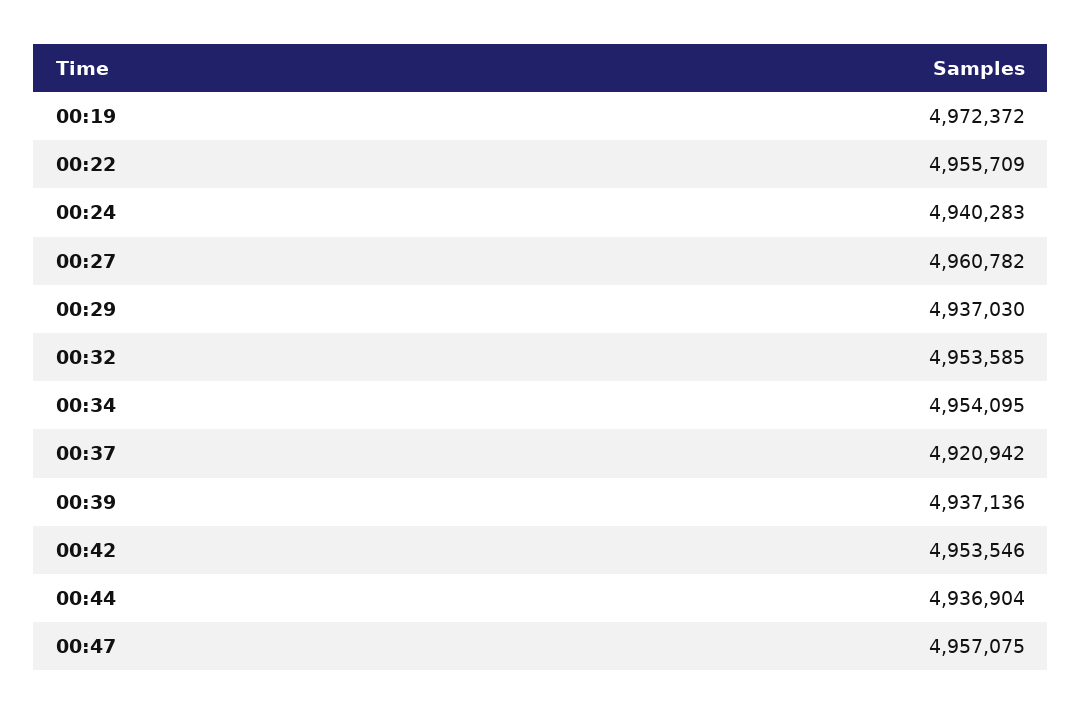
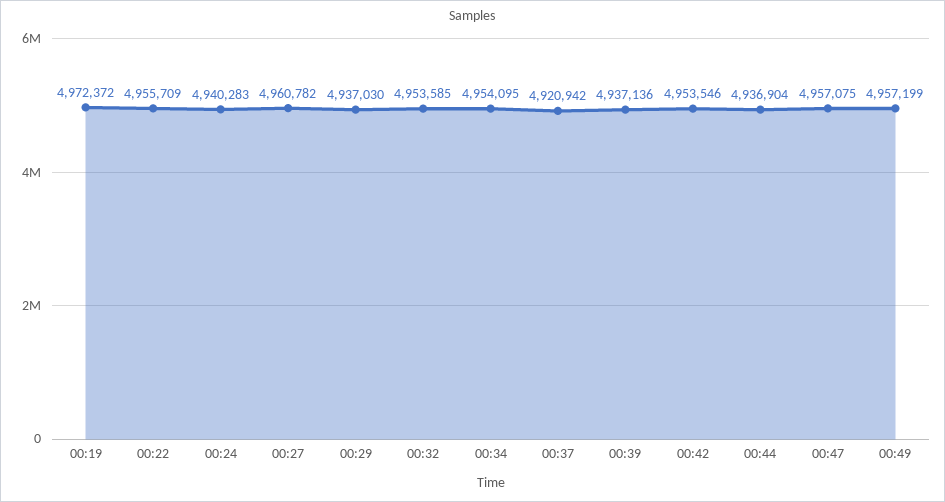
00:49: none -> 4957199

